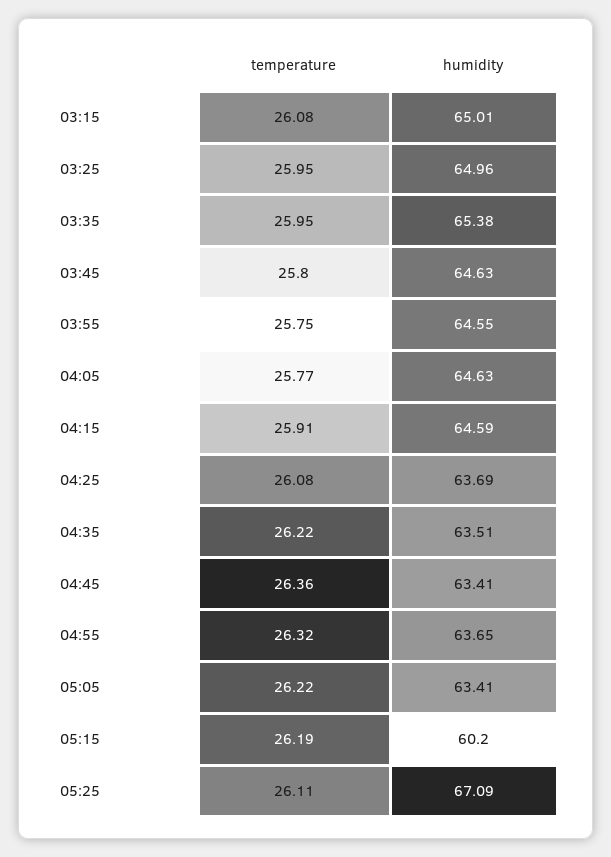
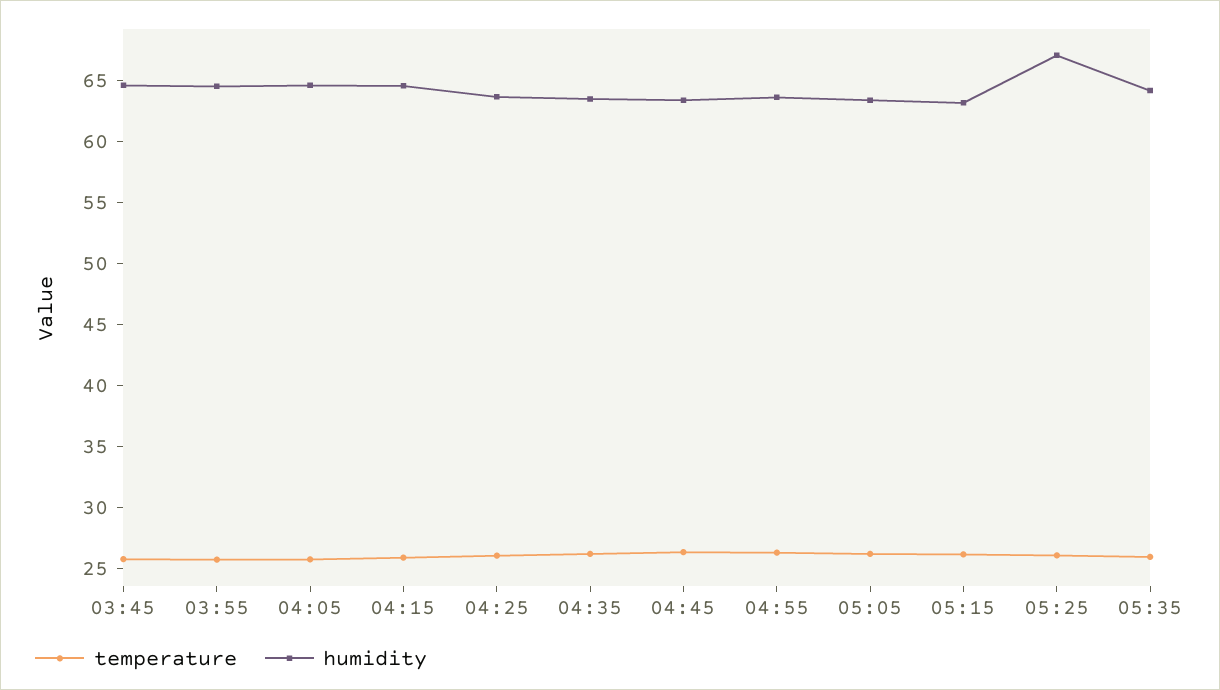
temperature, 03:15: 26.08 -> none
humidity, 03:15: 65.01 -> none
temperature, 03:25: 25.95 -> none
humidity, 03:25: 64.96 -> none
temperature, 03:35: 25.95 -> none
humidity, 03:35: 65.38 -> none
humidity, 05:15: 60.2 -> 63
temperature, 05:35: none -> 26
humidity, 05:35: none -> 64

